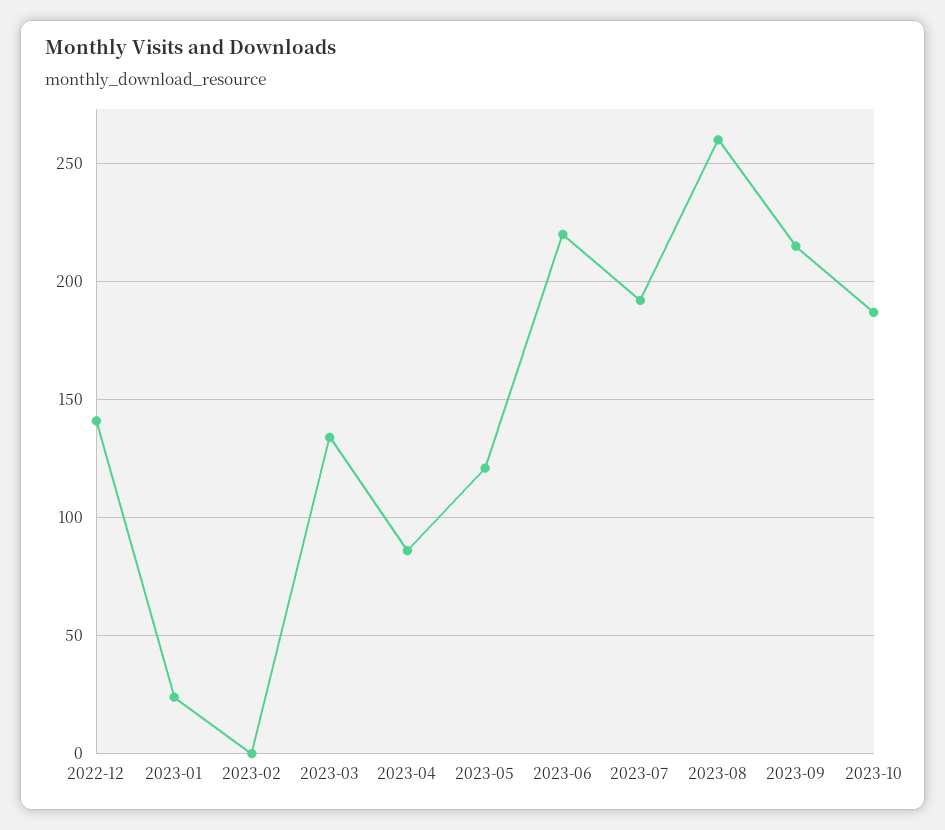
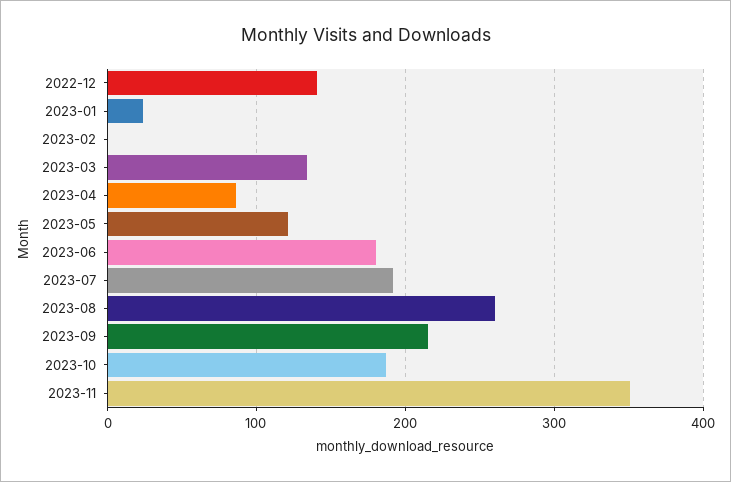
2023-06: 220 -> 180
2023-11: none -> 350

